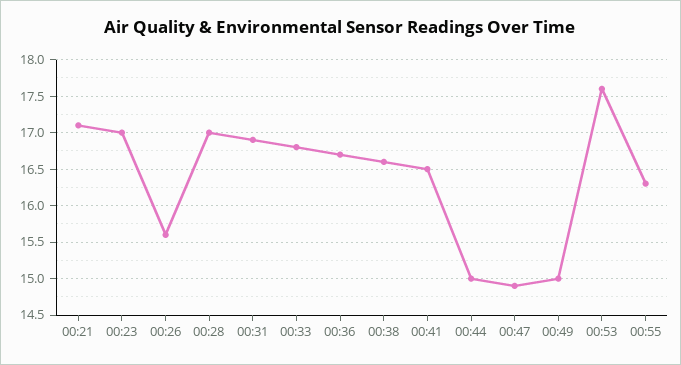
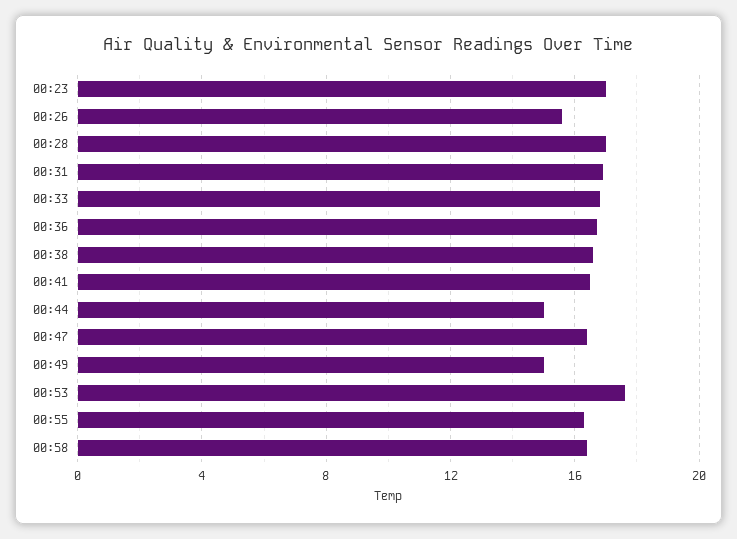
00:21: 17.1 -> none
00:47: 14.9 -> 16.5
00:58: none -> 16.5

